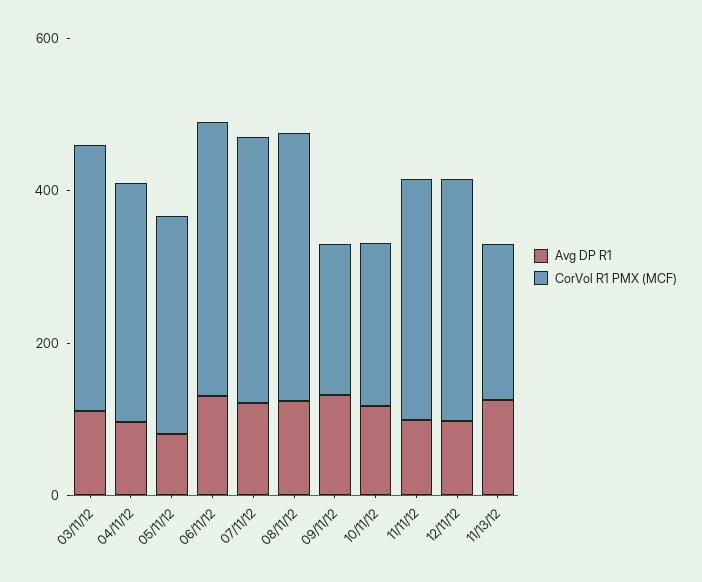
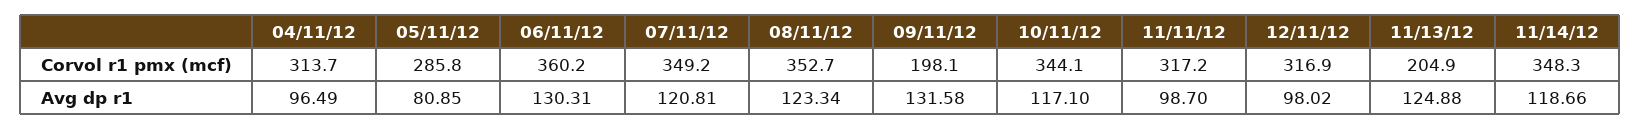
Avg DP R1, 03/11/12: 100 -> none
CorVol R1 PMX (MCF), 03/11/12: 350 -> none
CorVol R1 PMX (MCF), 10/11/12: 200 -> 344.1
CorVol R1 PMX (MCF), 11/14/12: none -> 348.3
Avg DP R1, 11/14/12: none -> 118.66

